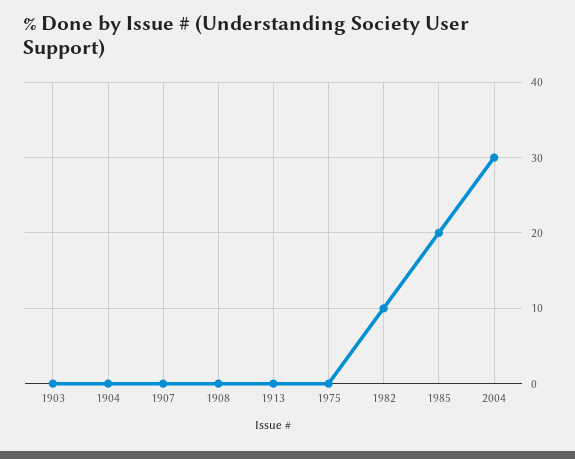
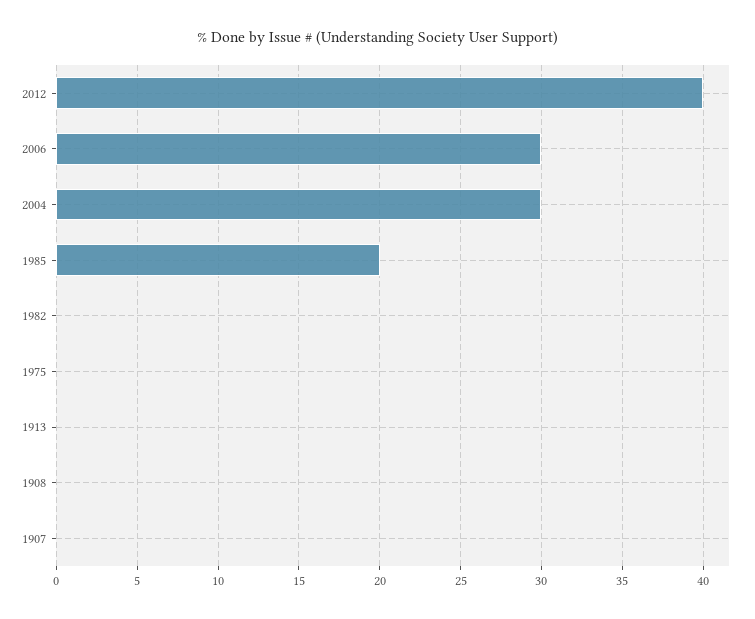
1903: 0 -> none
1904: 0 -> none
1982: 10 -> 0
2012: none -> 40
2006: none -> 30

